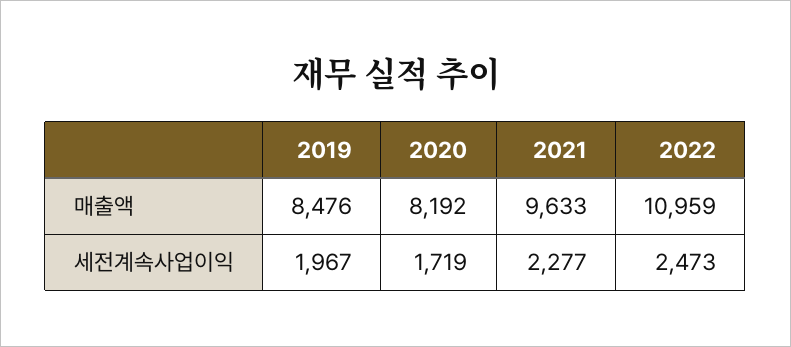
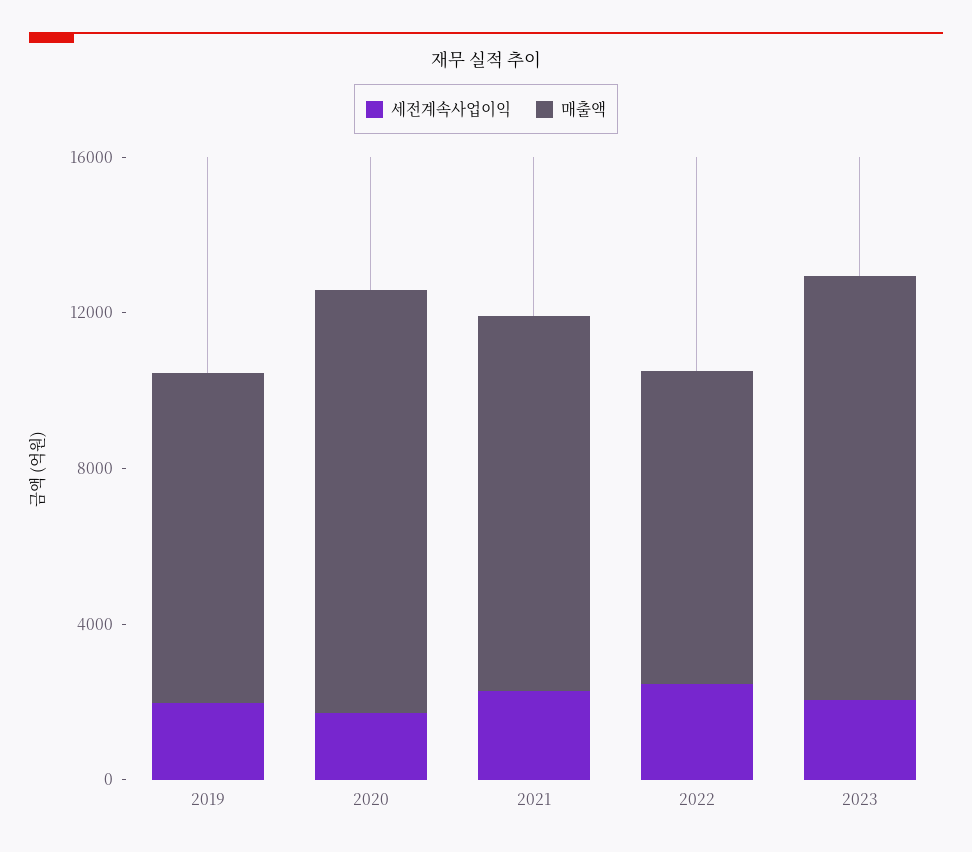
매출액, 2020: 8192 -> 11000
매출액, 2022: 10959 -> 8000
세전계속사업이익, 2023: none -> 2000
매출액, 2023: none -> 11000

